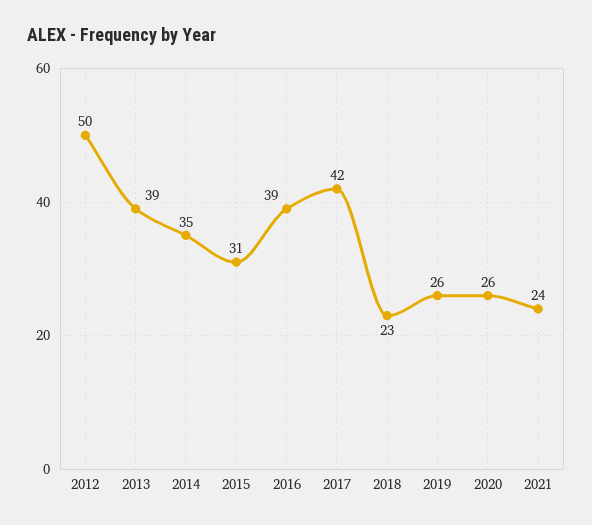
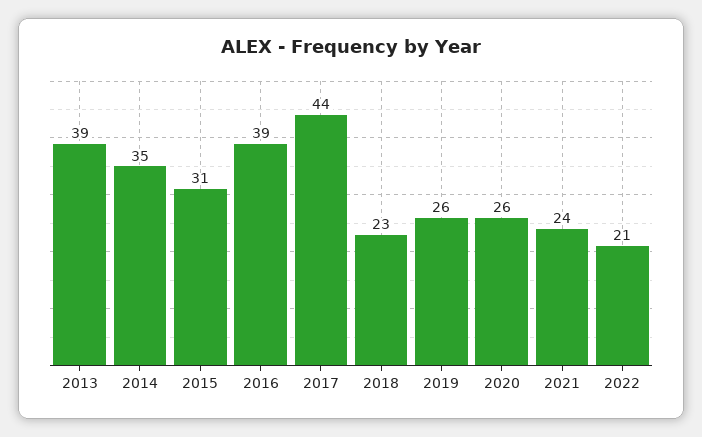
2012: 50 -> none
2017: 42 -> 44
2022: none -> 21

